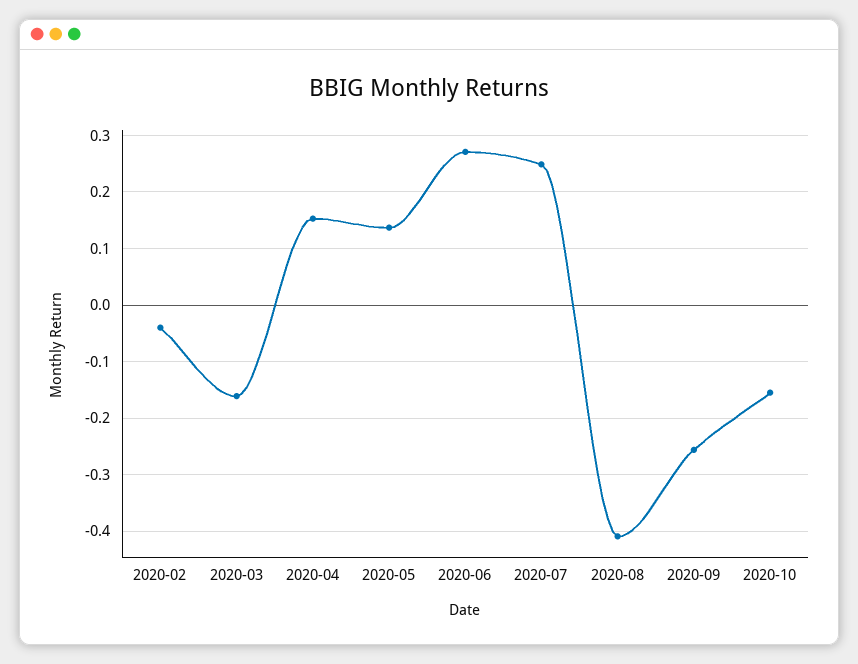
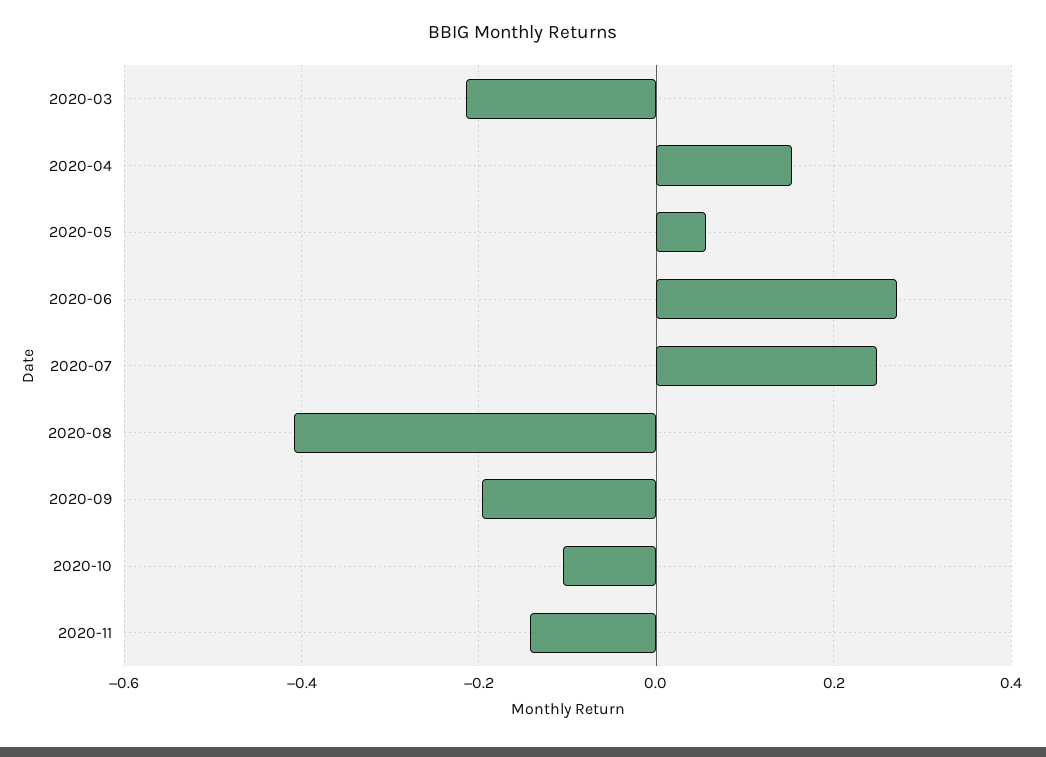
2020-02: -0.04 -> none
2020-03: -0.16 -> -0.22
2020-05: 0.14 -> 0.06
2020-09: -0.26 -> -0.2
2020-10: -0.16 -> -0.1
2020-11: none -> -0.14

